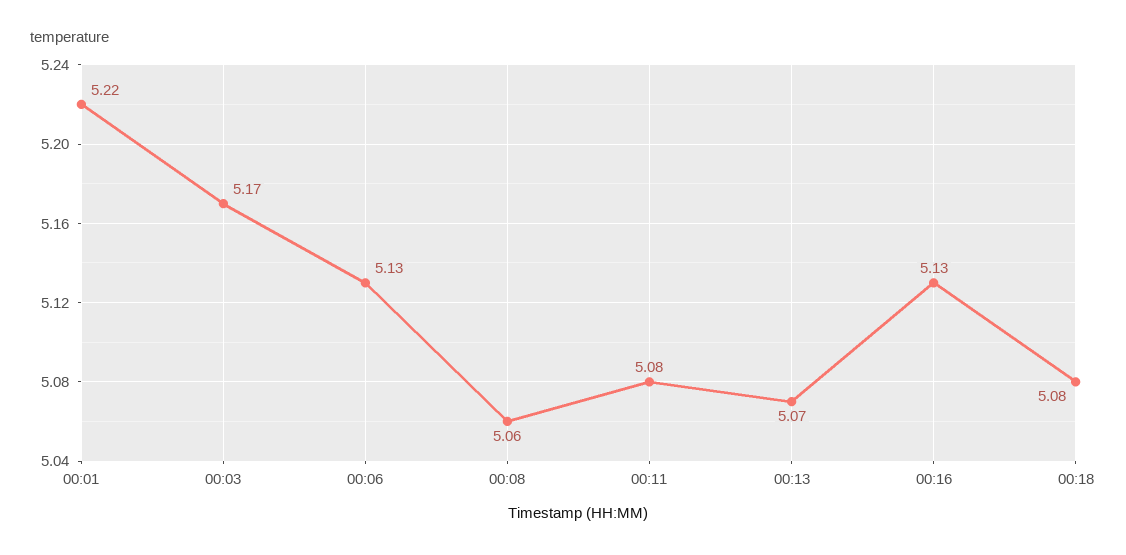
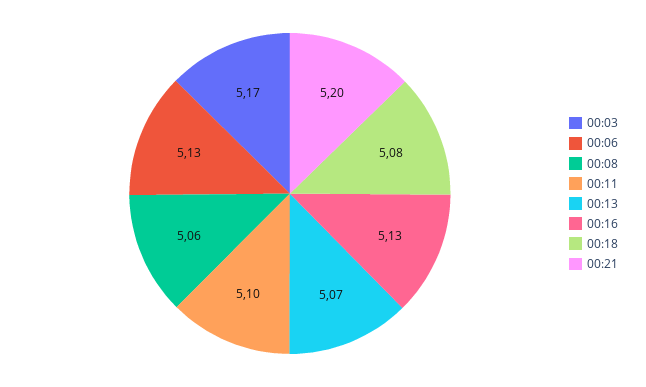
00:01: 5.22 -> none
00:11: 5.08 -> 5.1
00:21: none -> 5.2

